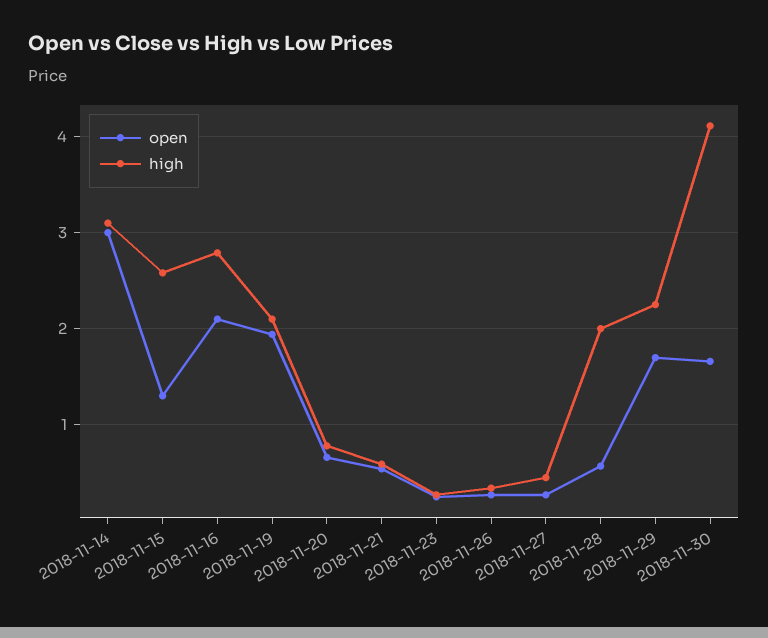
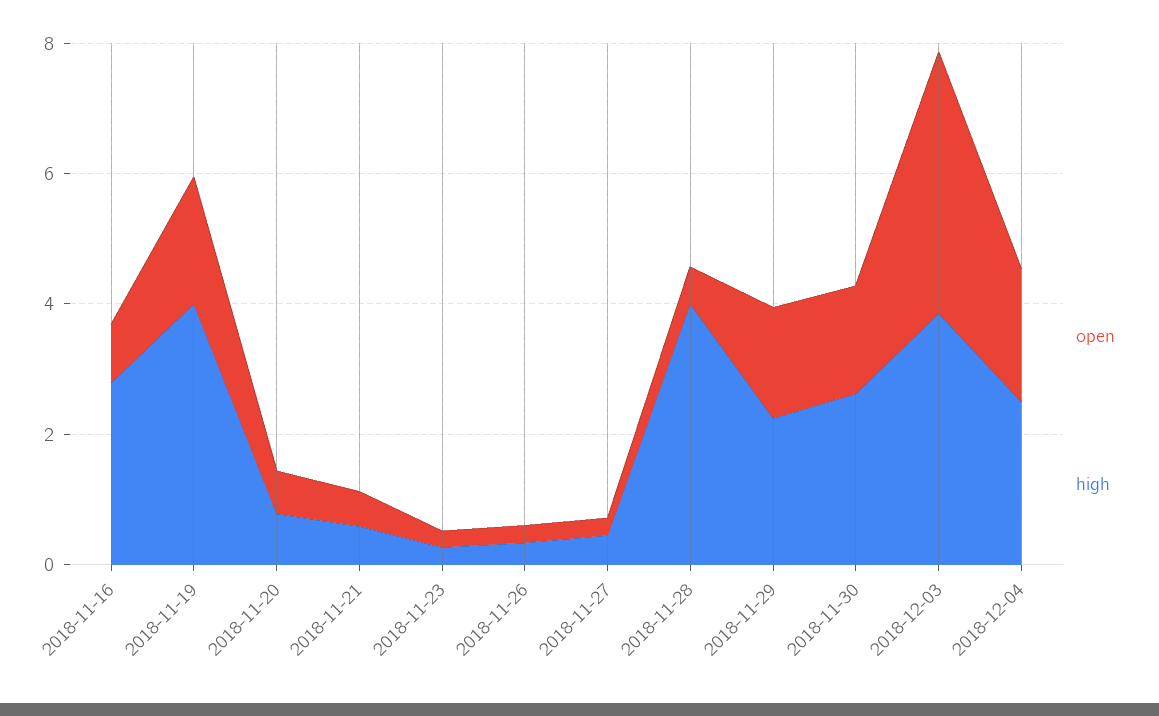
open, 2018-11-14: 3 -> none
high, 2018-11-14: 3.1 -> none
open, 2018-11-15: 1.3 -> none
high, 2018-11-15: 2.6 -> none
open, 2018-11-16: 2.1 -> 1
high, 2018-11-19: 2.1 -> 4
high, 2018-11-28: 2 -> 4
high, 2018-11-30: 4.1 -> 2.5
open, 2018-12-03: none -> 4
high, 2018-12-03: none -> 4
open, 2018-12-04: none -> 2
high, 2018-12-04: none -> 2.5

